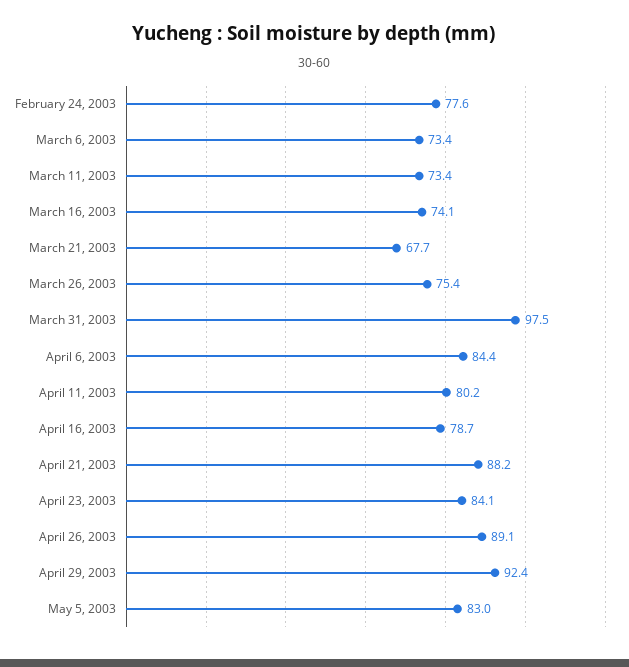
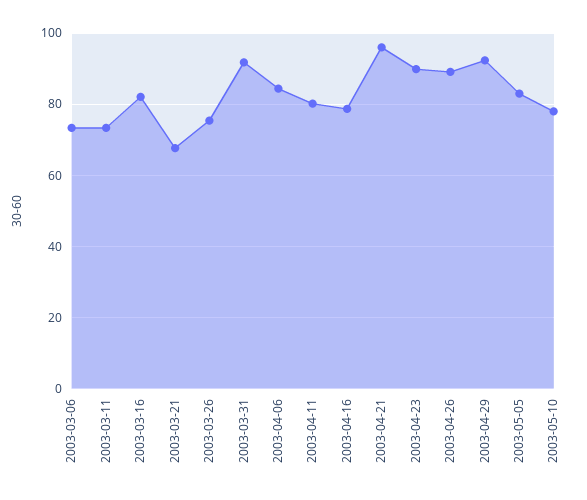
February 24, 2003: 77.6 -> none
March 16, 2003: 74.1 -> 82
March 31, 2003: 97.5 -> 92
April 21, 2003: 88.2 -> 96
April 23, 2003: 84.1 -> 90
2003-05-10: none -> 78

